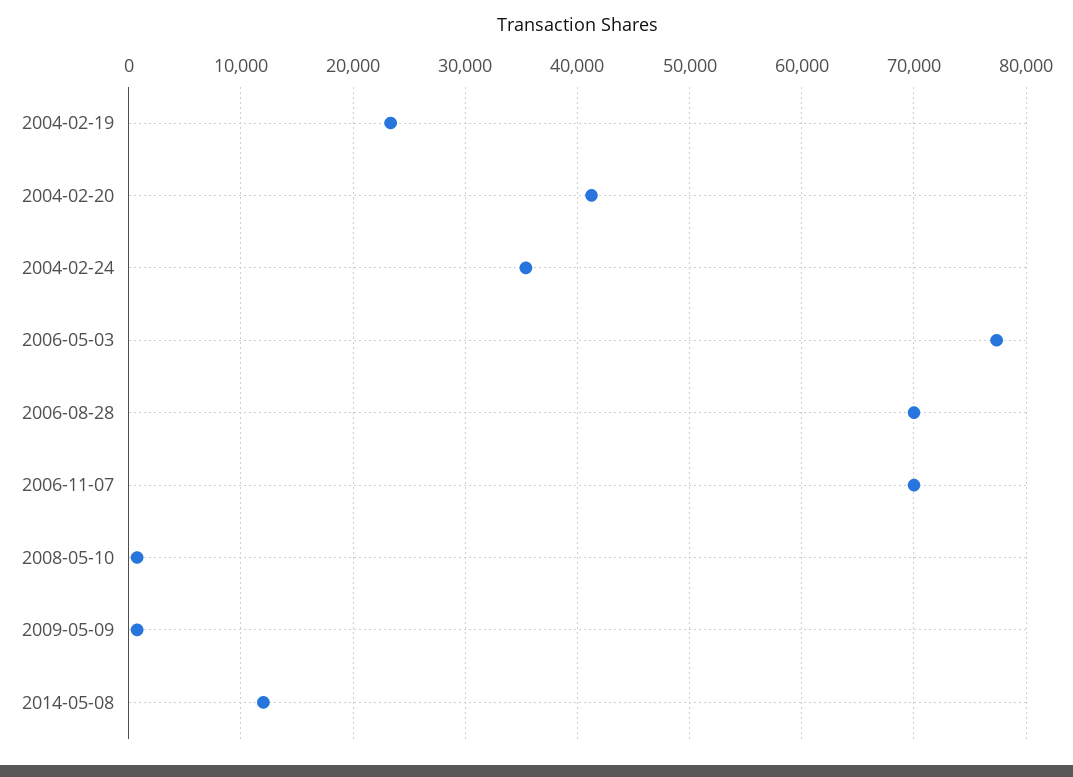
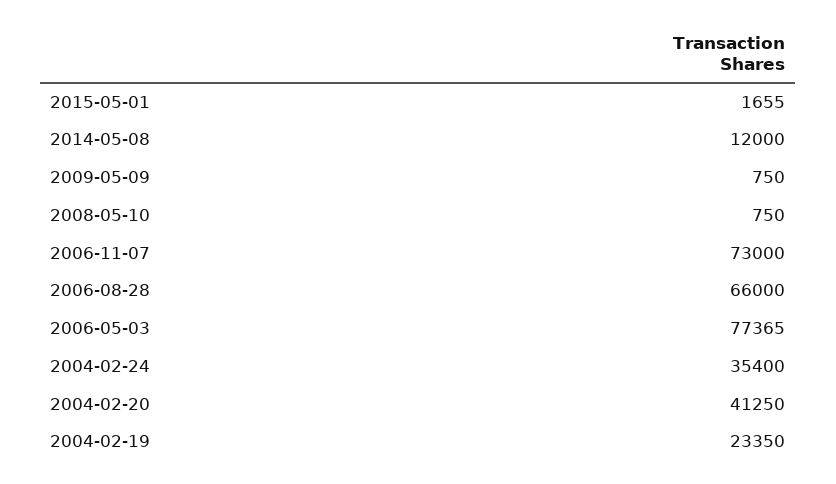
2006-08-28: 70000 -> 66000
2006-11-07: 70000 -> 73000
2015-05-01: none -> 1655

